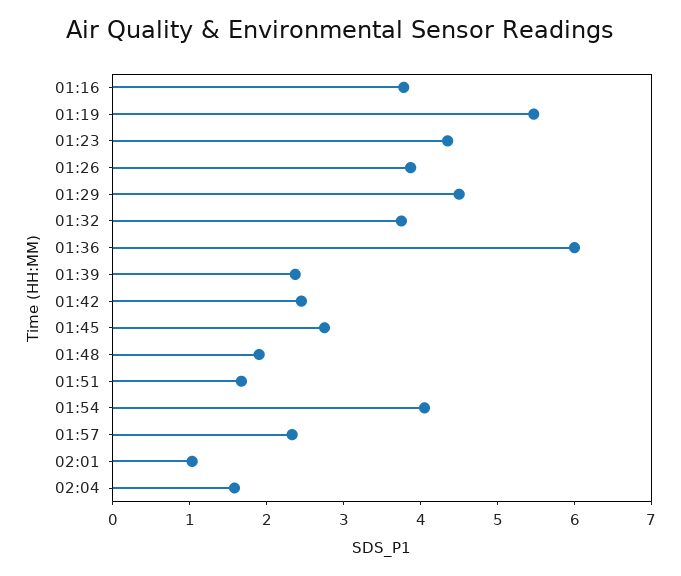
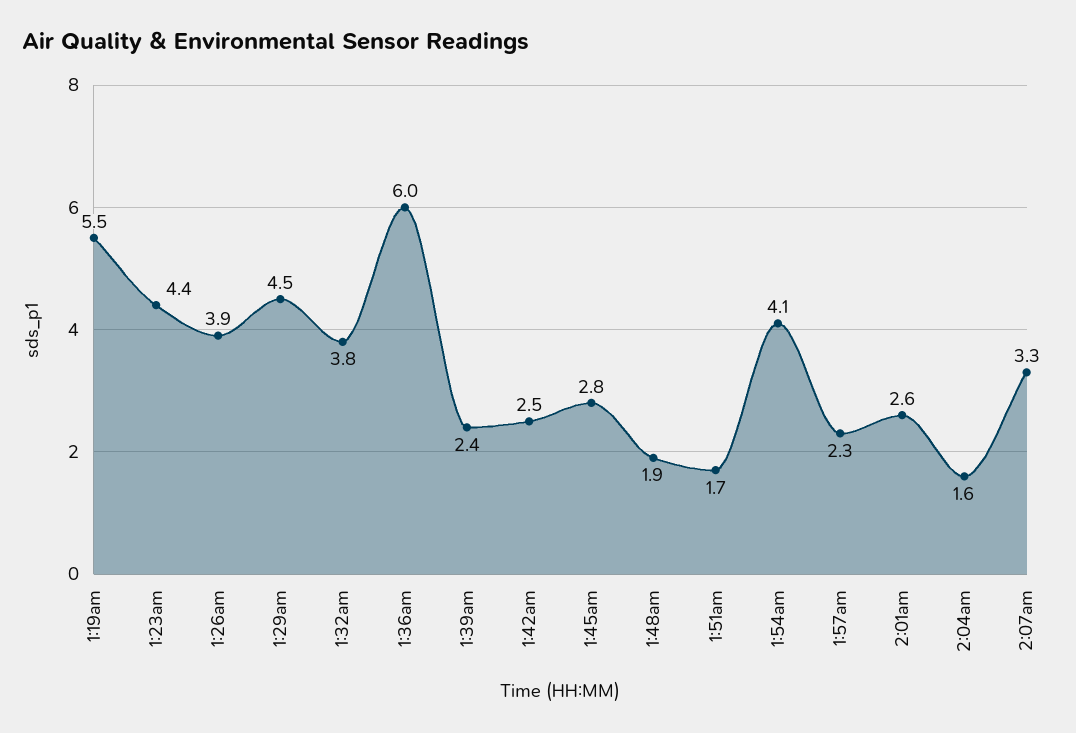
01:16: 3.8 -> none
02:01: 1 -> 2.6
2:07am: none -> 3.3

